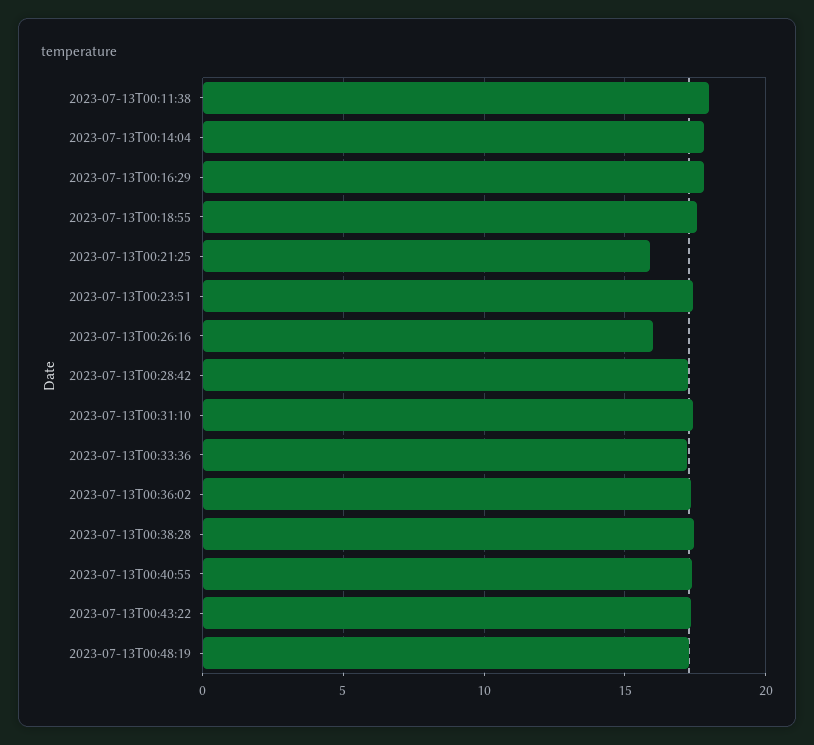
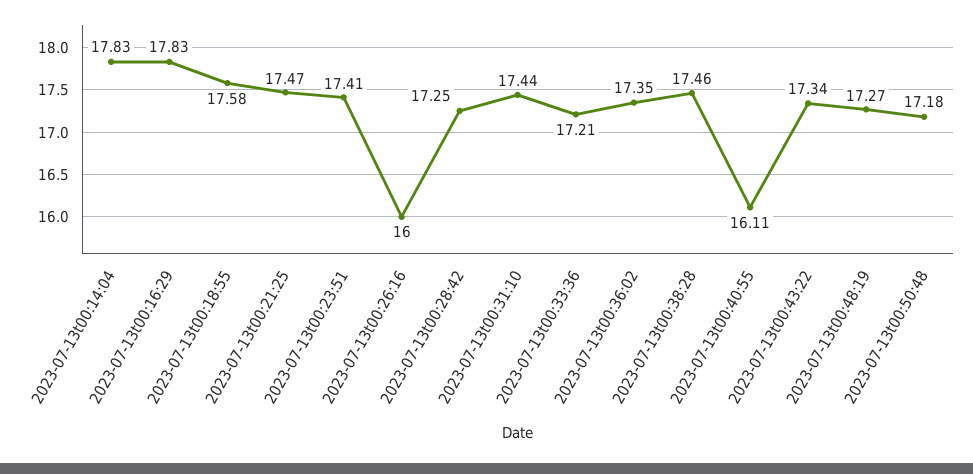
2023-07-13T00:11:38: 18 -> none
2023-07-13T00:21:25: 16 -> 17.47
2023-07-13T00:40:55: 17.5 -> 16.11
2023-07-13t00:50:48: none -> 17.18

